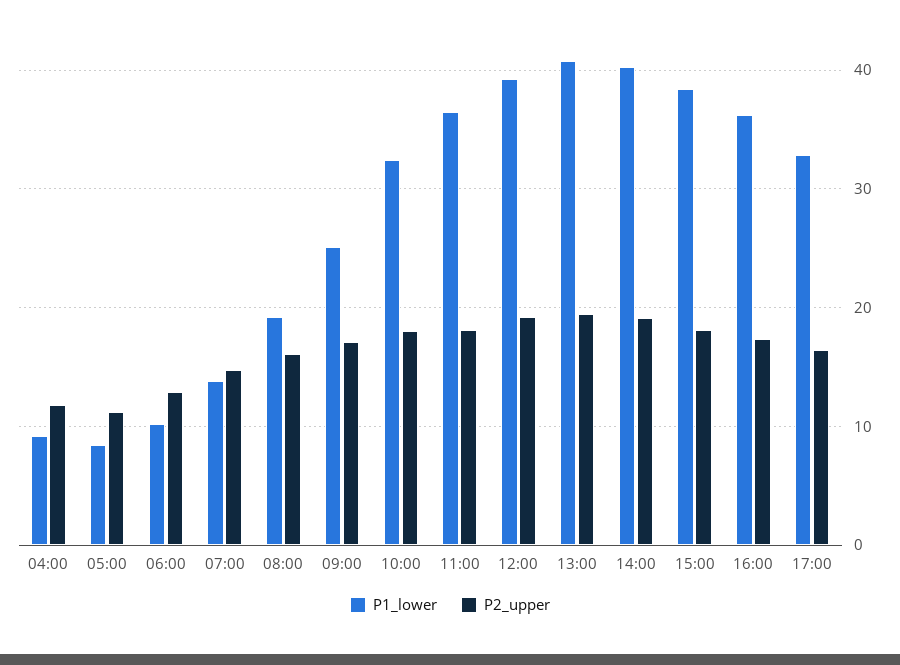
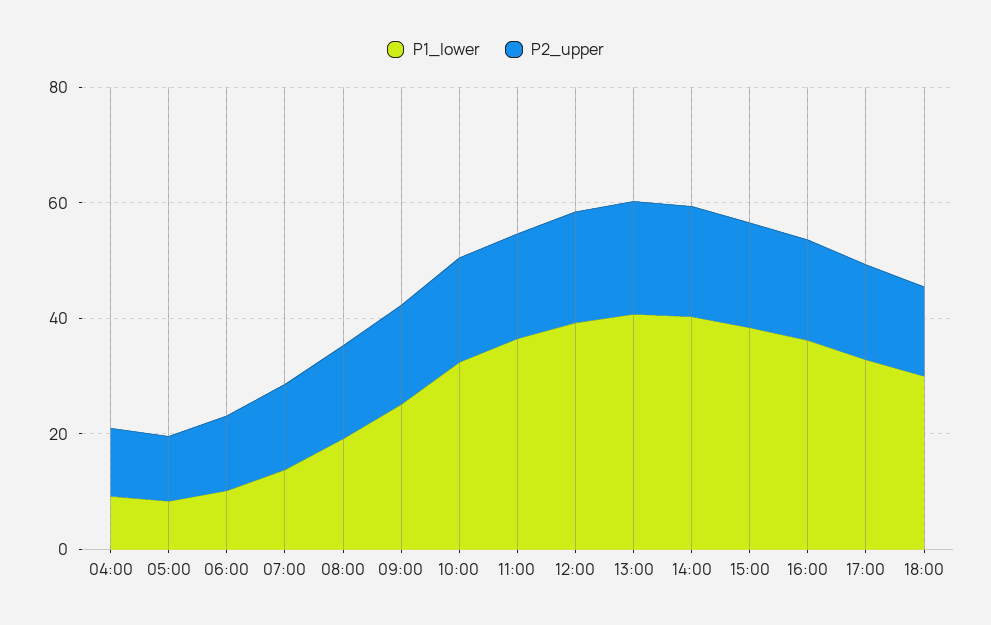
P1_lower, 18:00: none -> 30
P2_upper, 18:00: none -> 15

